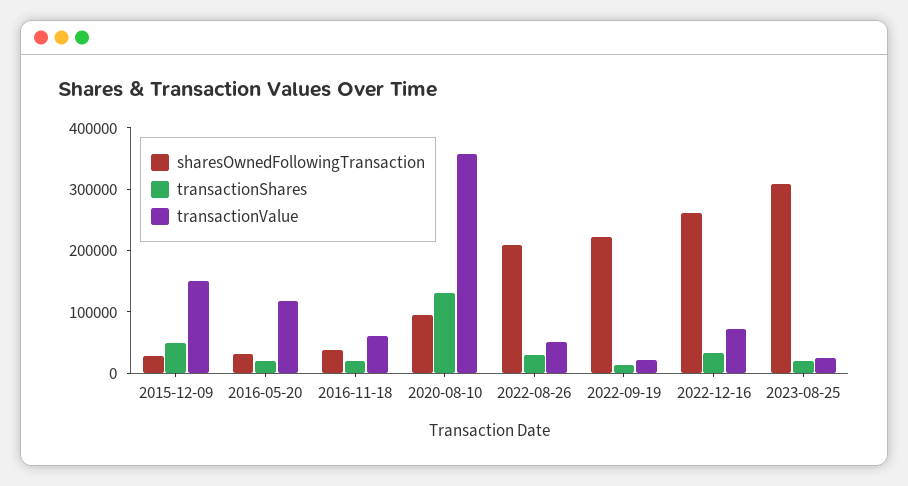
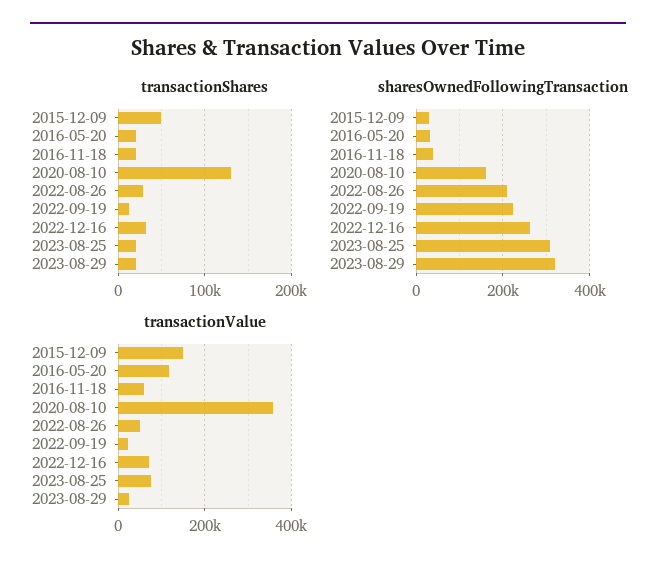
sharesOwnedFollowingTransaction, 2020-08-10: 100000 -> 160000
transactionValue, 2023-08-25: 20000 -> 80000
transactionShares, 2023-08-29: none -> 20000
sharesOwnedFollowingTransaction, 2023-08-29: none -> 320000
transactionValue, 2023-08-29: none -> 20000

